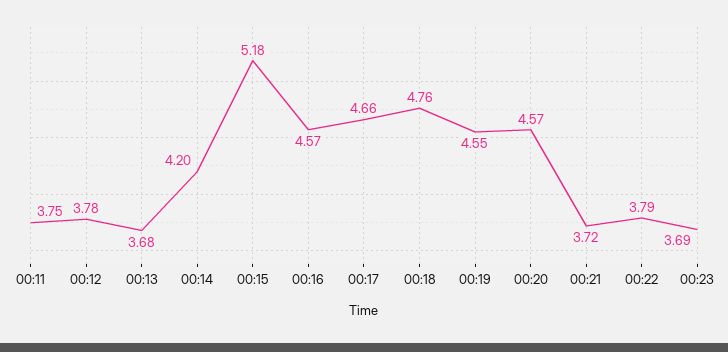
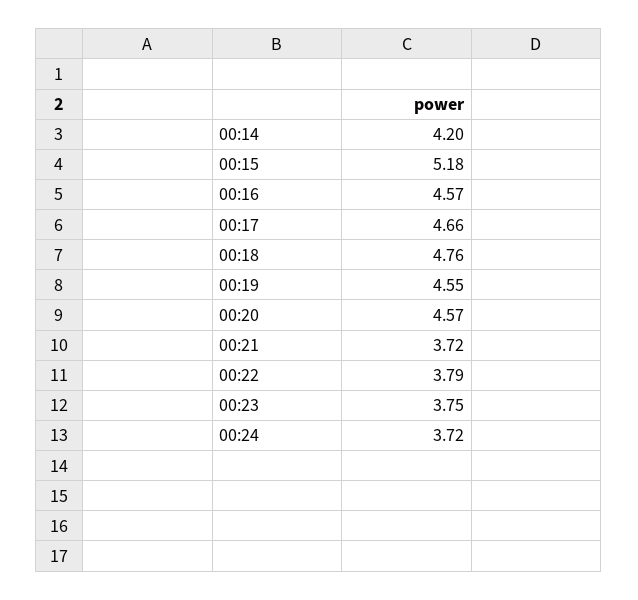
00:11: 3.75 -> none
00:12: 3.78 -> none
00:13: 3.68 -> none
00:23: 3.69 -> 3.75
00:24: none -> 3.72

